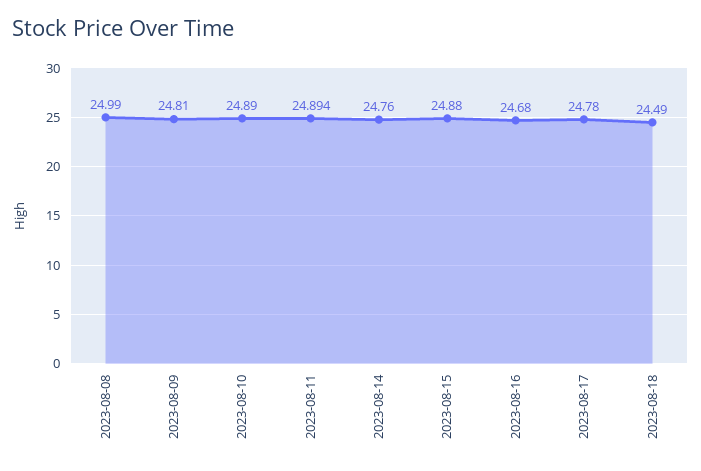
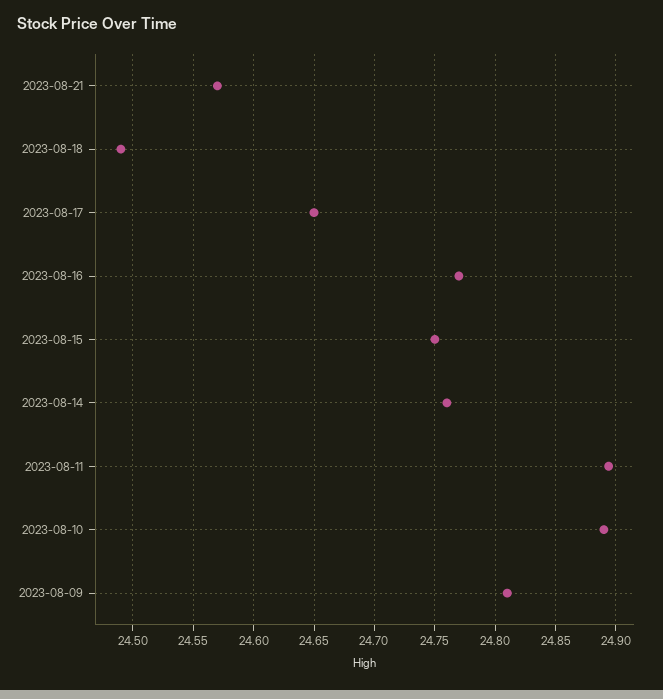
2023-08-08: 24.99 -> none
2023-08-15: 24.88 -> 24.75
2023-08-16: 24.68 -> 24.77
2023-08-17: 24.78 -> 24.65
2023-08-21: none -> 24.57

